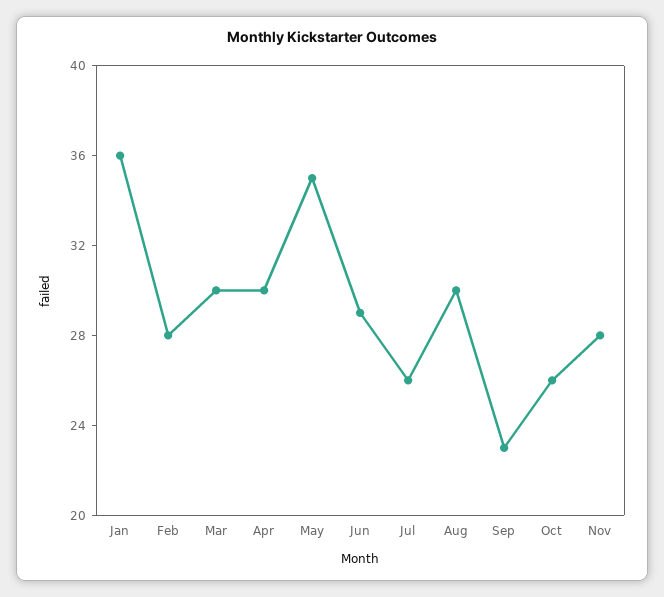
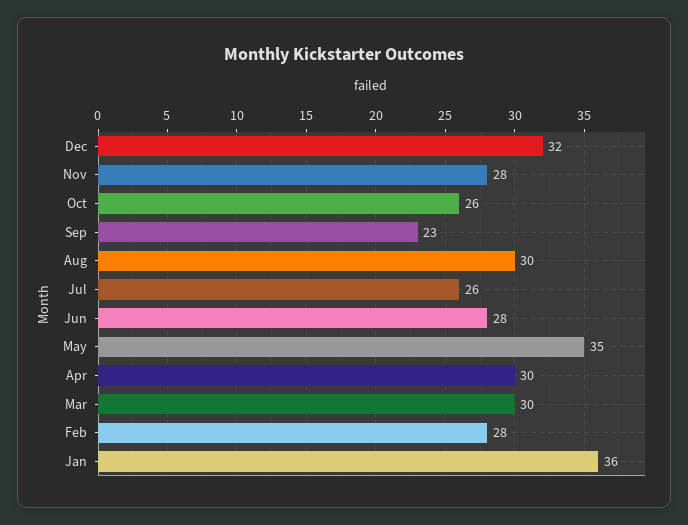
Jun: 29 -> 28
Dec: none -> 32

